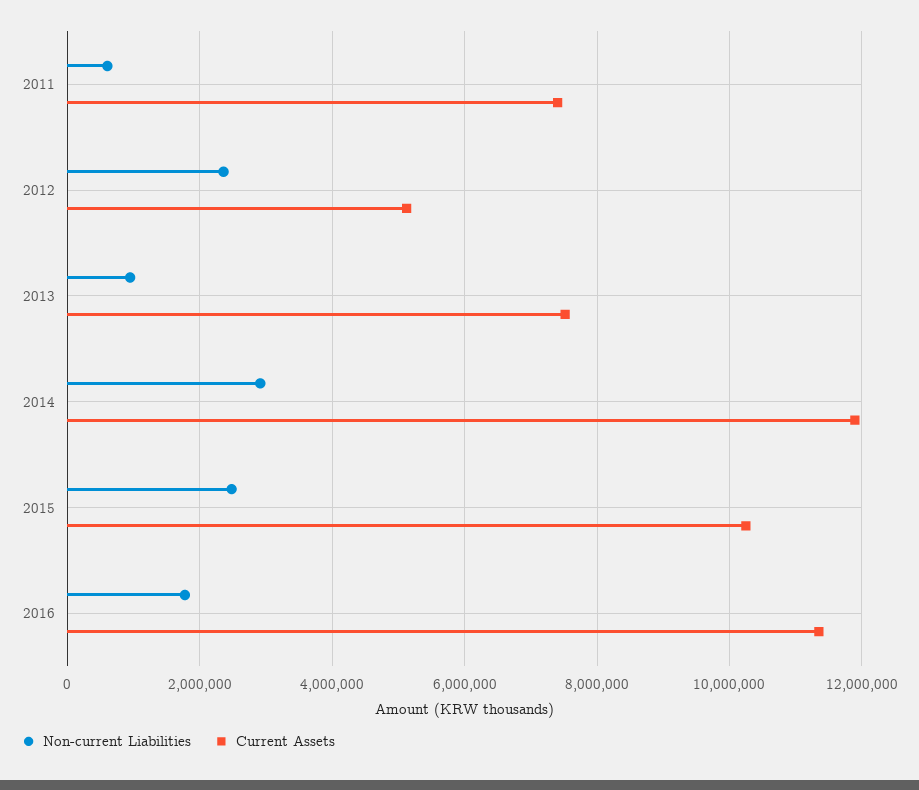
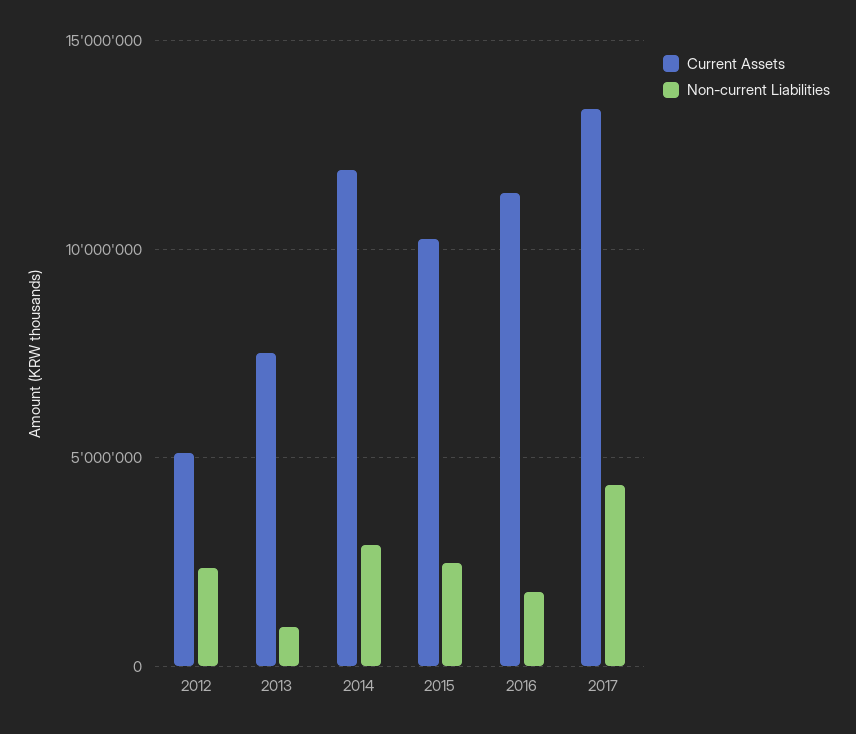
Non-current Liabilities, 2011: 600000 -> none
Current Assets, 2011: 7400000 -> none
Current Assets, 2017: none -> 13500000
Non-current Liabilities, 2017: none -> 4500000

